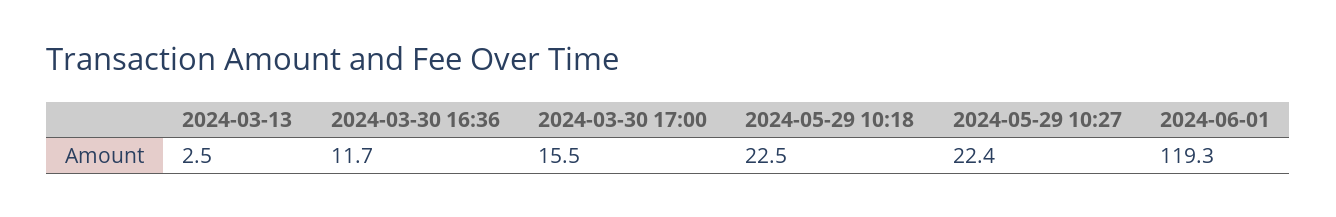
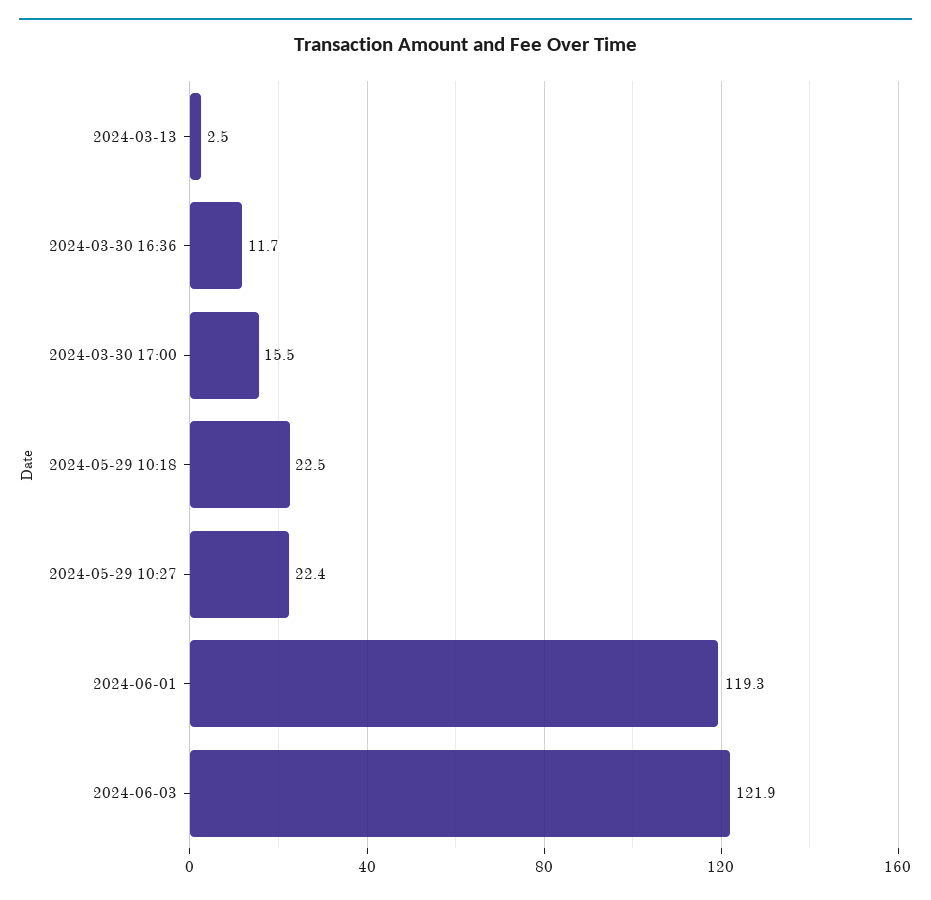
2024-06-03: none -> 121.9

